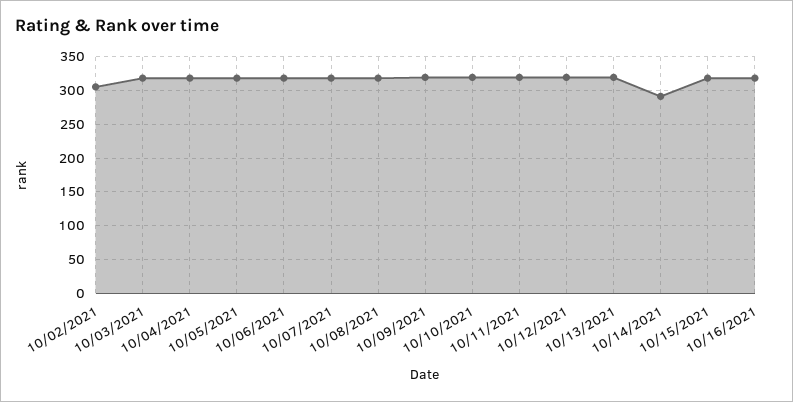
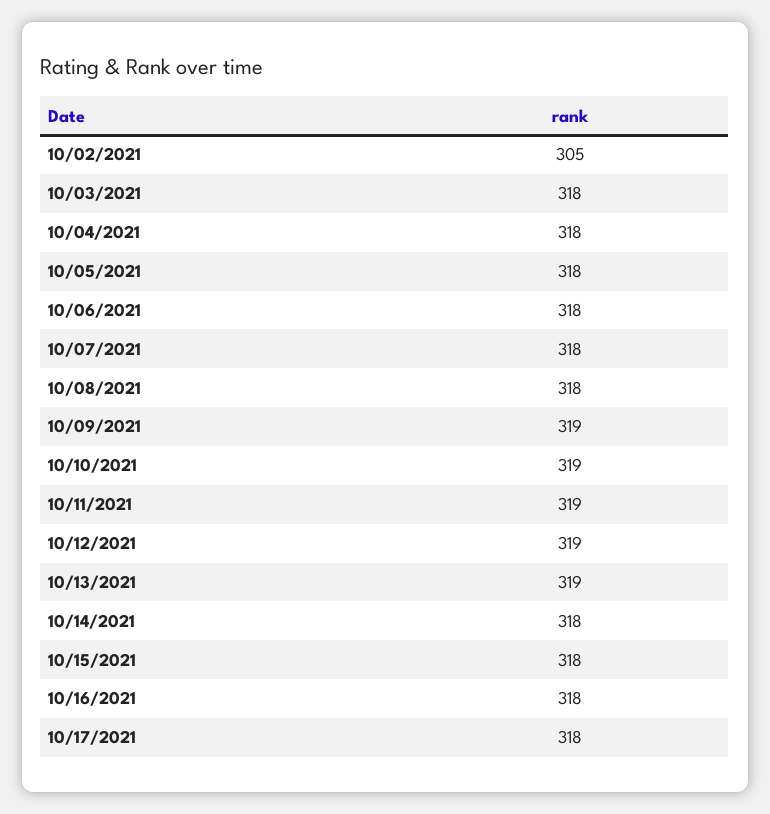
10/14/2021: 290 -> 318
10/17/2021: none -> 318

